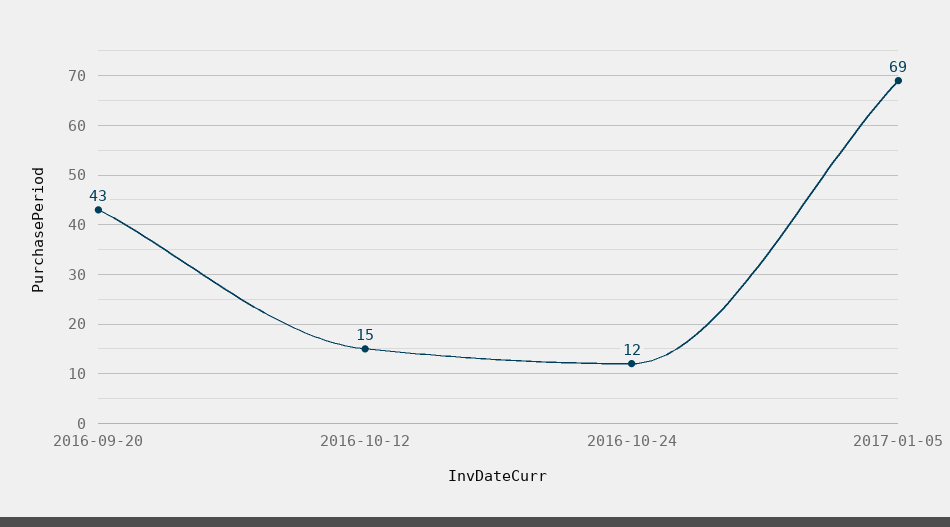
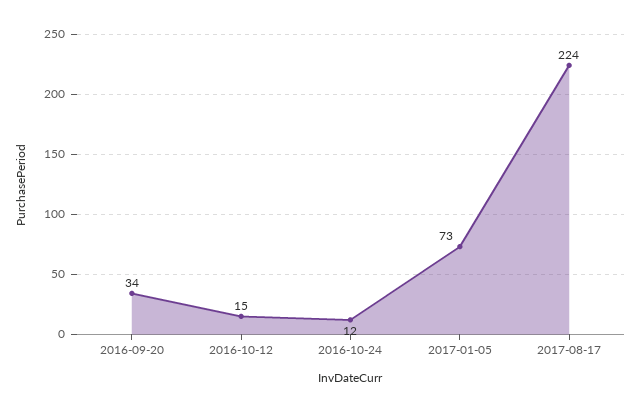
2016-09-20: 43 -> 34
2017-01-05: 69 -> 73
2017-08-17: none -> 224

